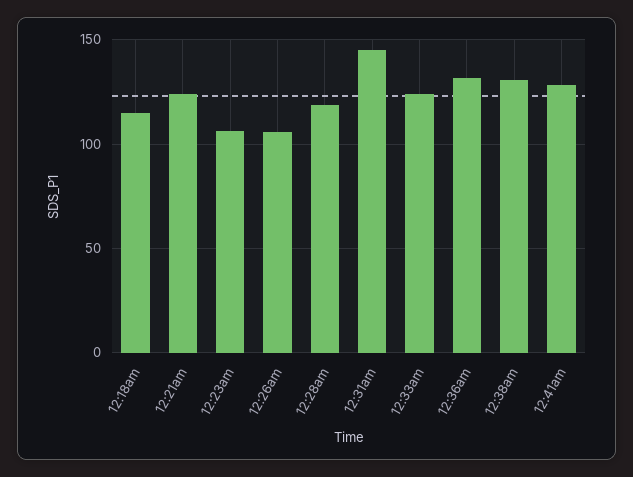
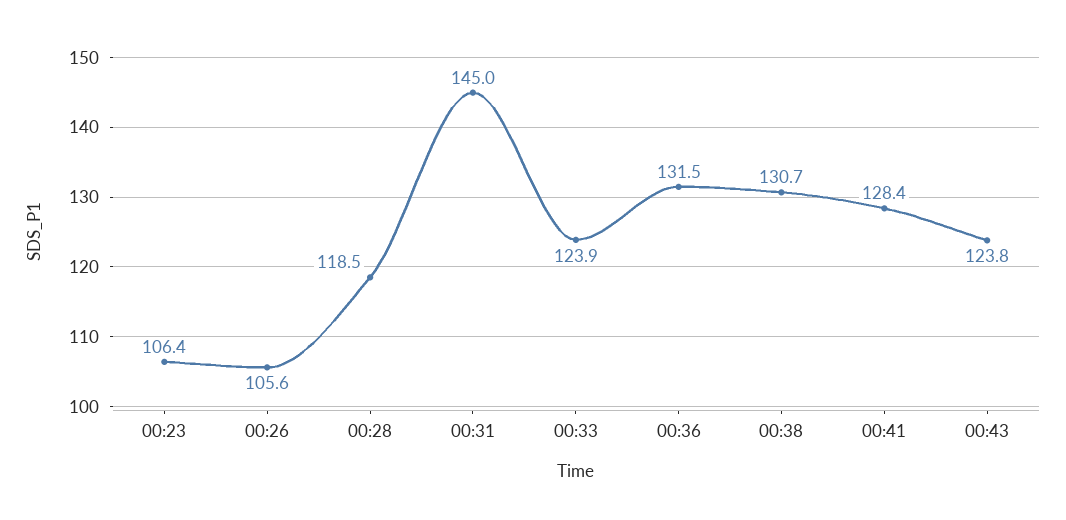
12:18am: 115 -> none
12:21am: 125 -> none
00:43: none -> 123.8

